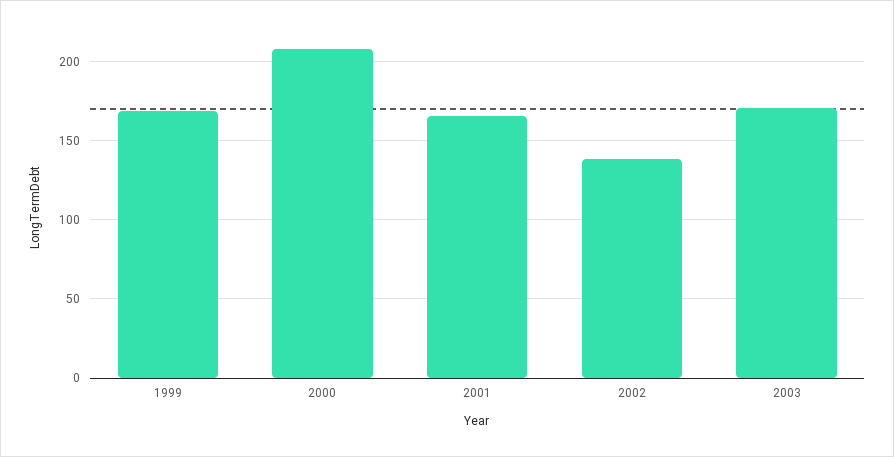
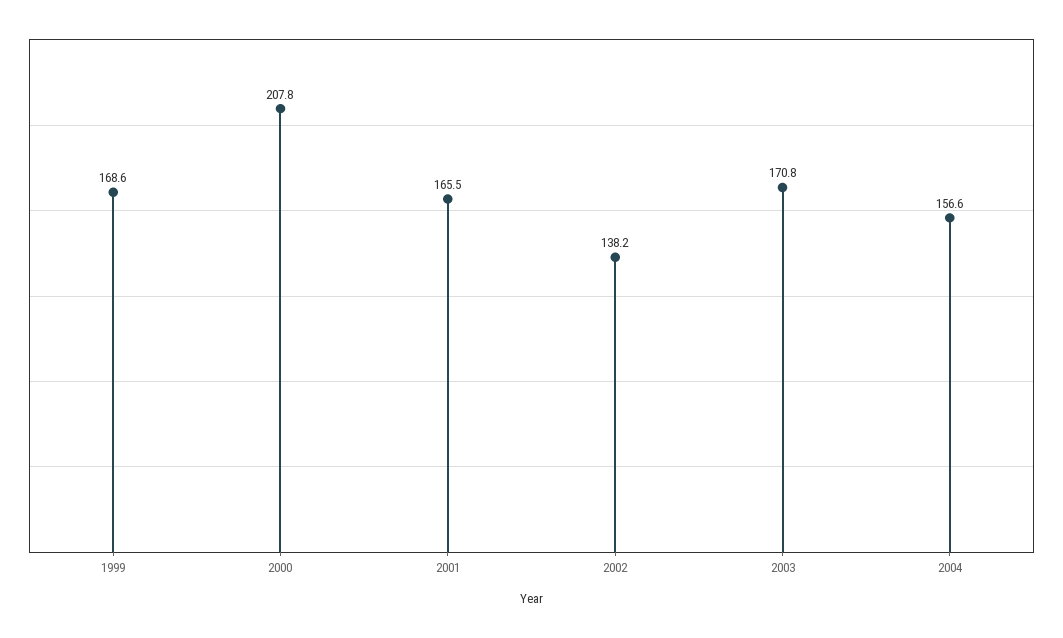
2004: none -> 156.6

